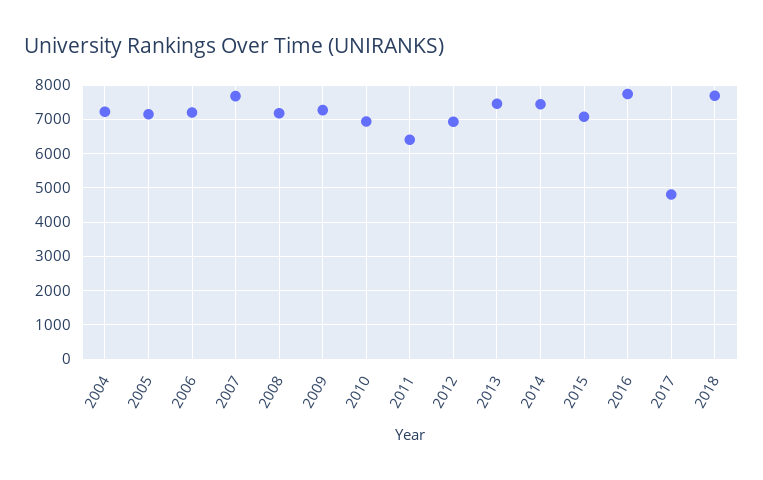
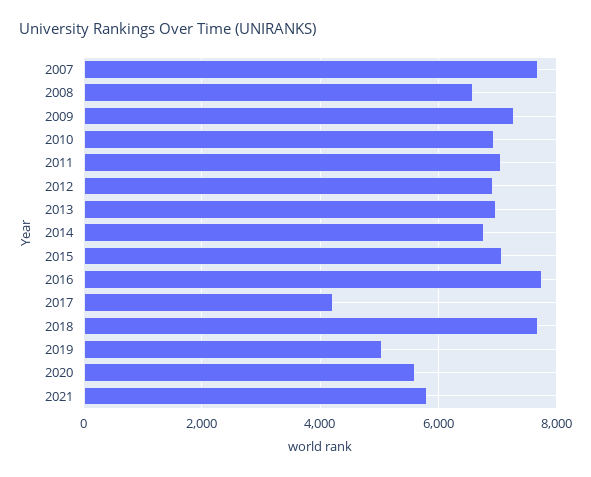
2004: 7200 -> none
2005: 7200 -> none
2006: 7200 -> none
2008: 7200 -> 6600
2011: 6400 -> 7000
2013: 7400 -> 7000
2014: 7400 -> 6800
2017: 4800 -> 4200
2019: none -> 5000
2020: none -> 5600
2021: none -> 5800

